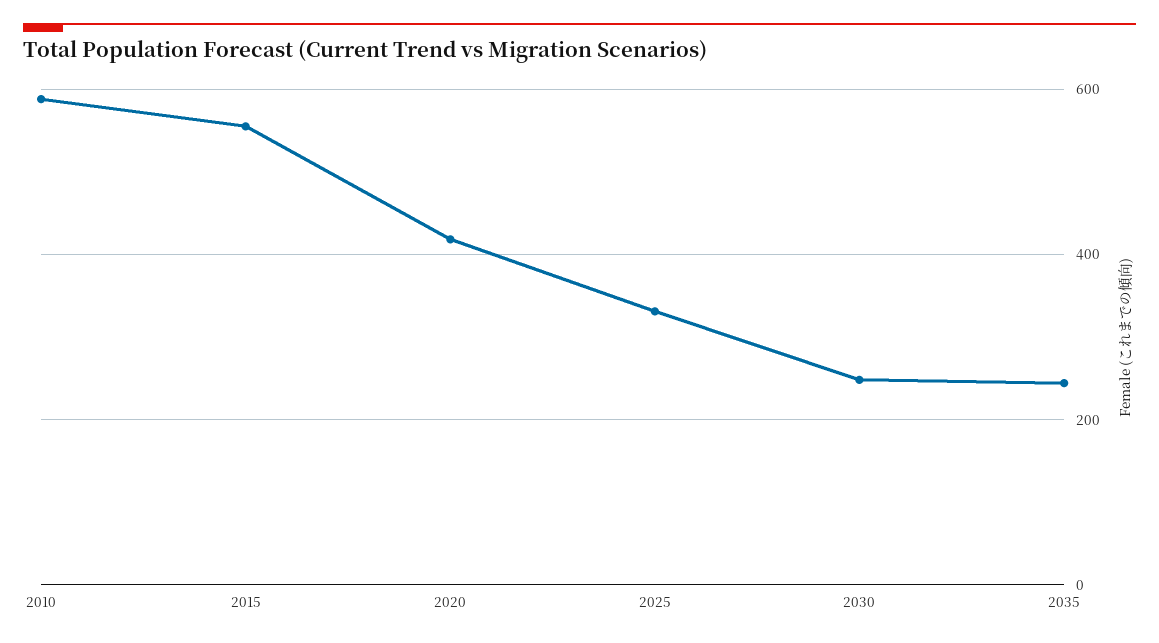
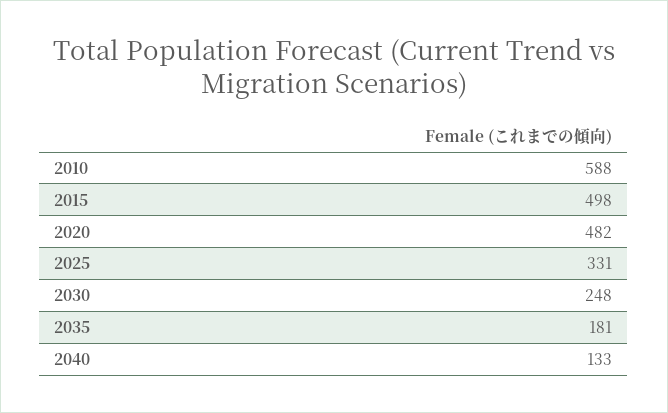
2015: 560 -> 498
2020: 420 -> 482
2035: 240 -> 181
2040: none -> 133

